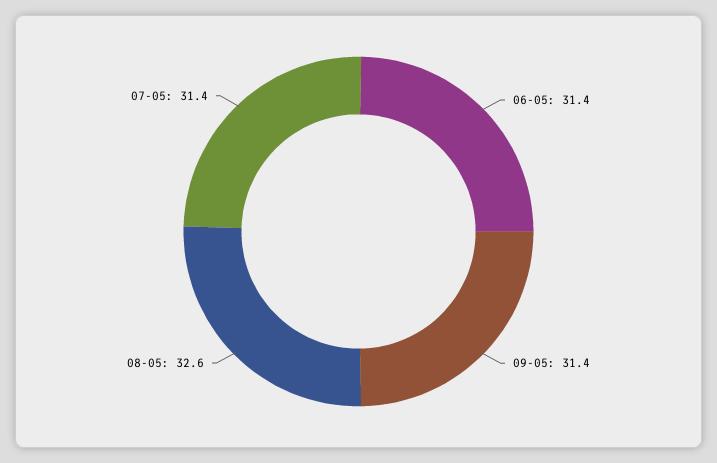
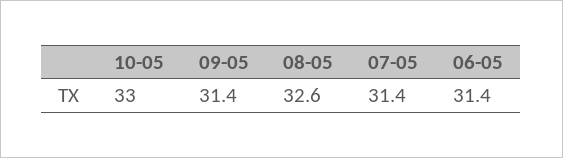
10-05: none -> 33

